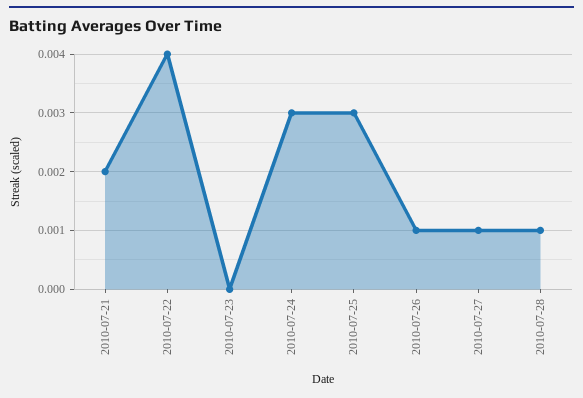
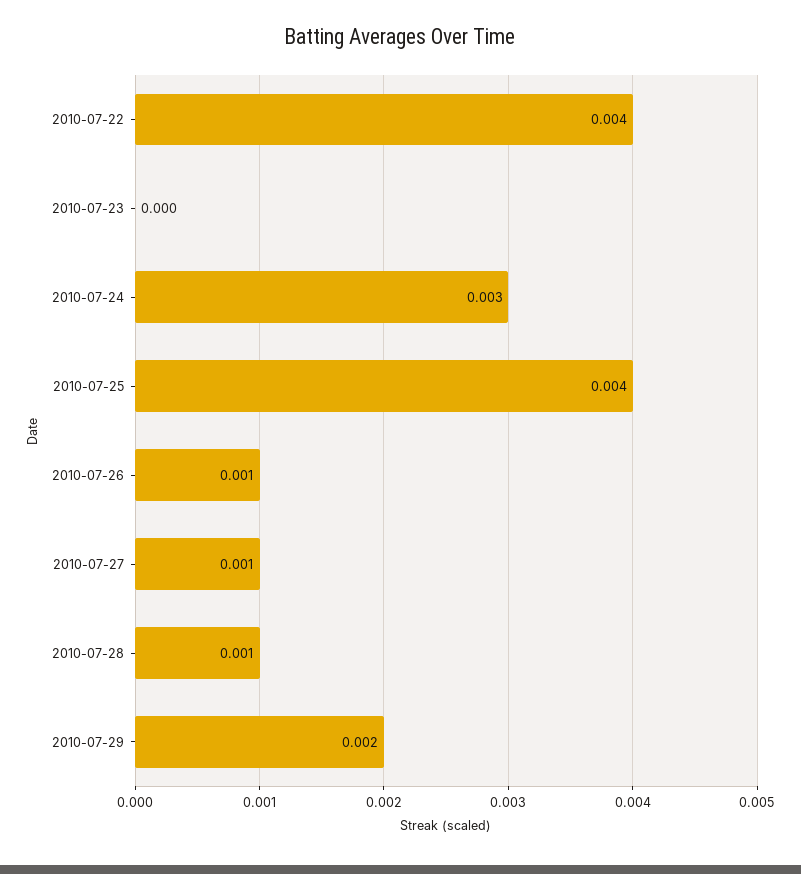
2010-07-21: 0.002 -> none
2010-07-25: 0.003 -> 0.004
2010-07-29: none -> 0.002

